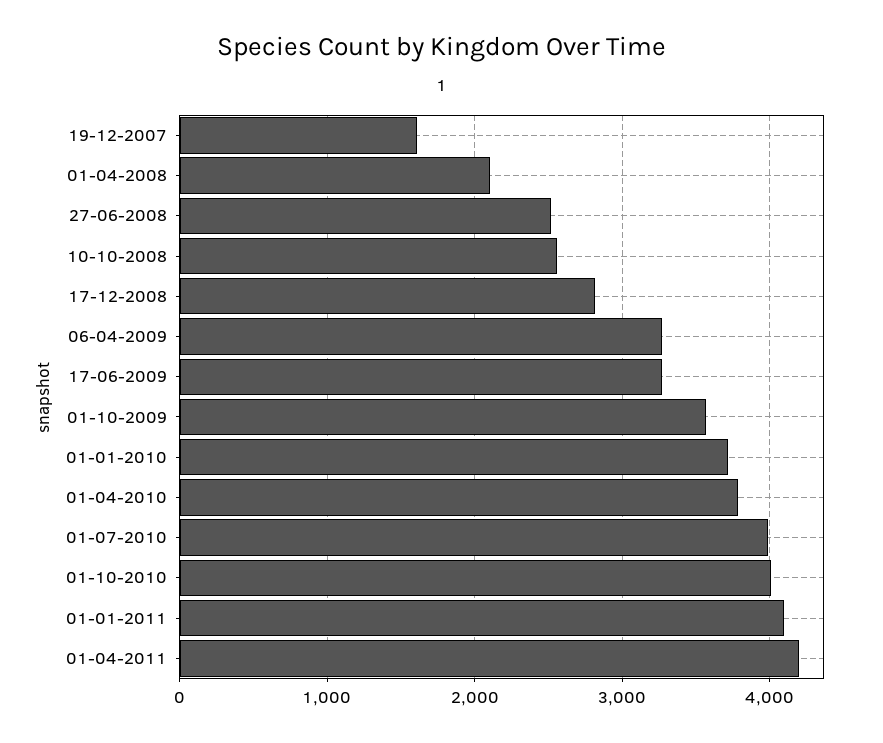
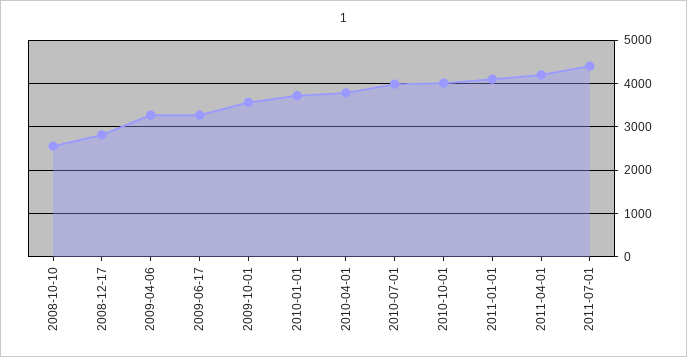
19-12-2007: 1600 -> none
01-04-2008: 2100 -> none
27-06-2008: 2500 -> none
2011-07-01: none -> 4400

